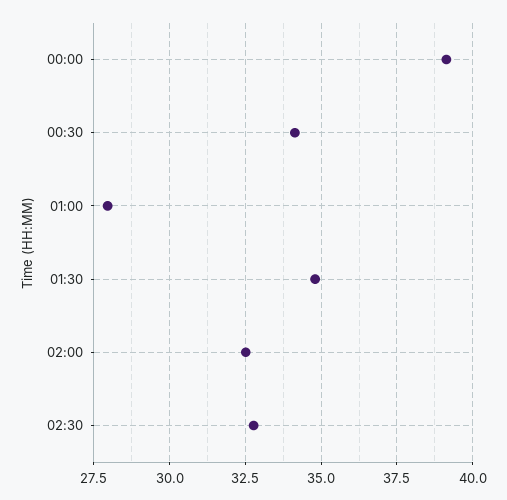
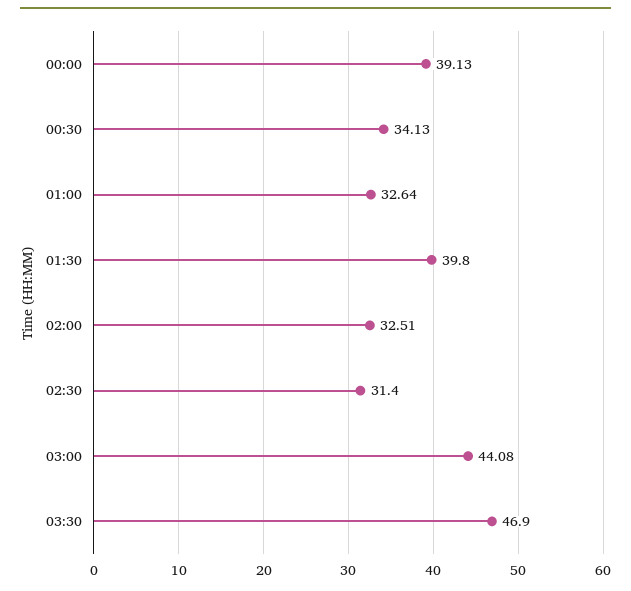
01:00: 28 -> 32.64
01:30: 34.75 -> 39.8
02:30: 32.75 -> 31.4
03:00: none -> 44.08
03:30: none -> 46.9

